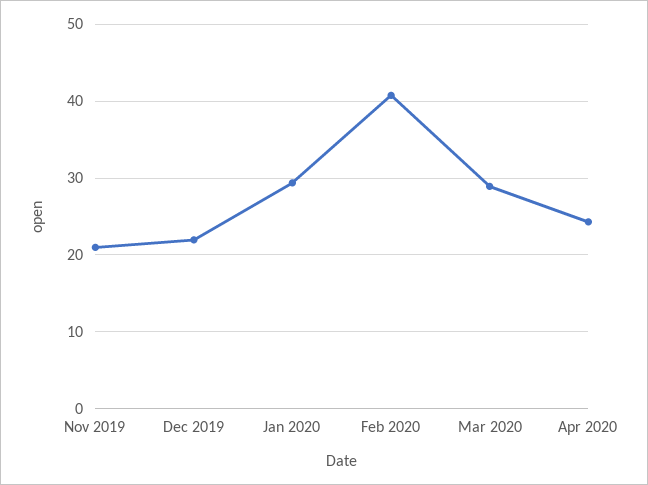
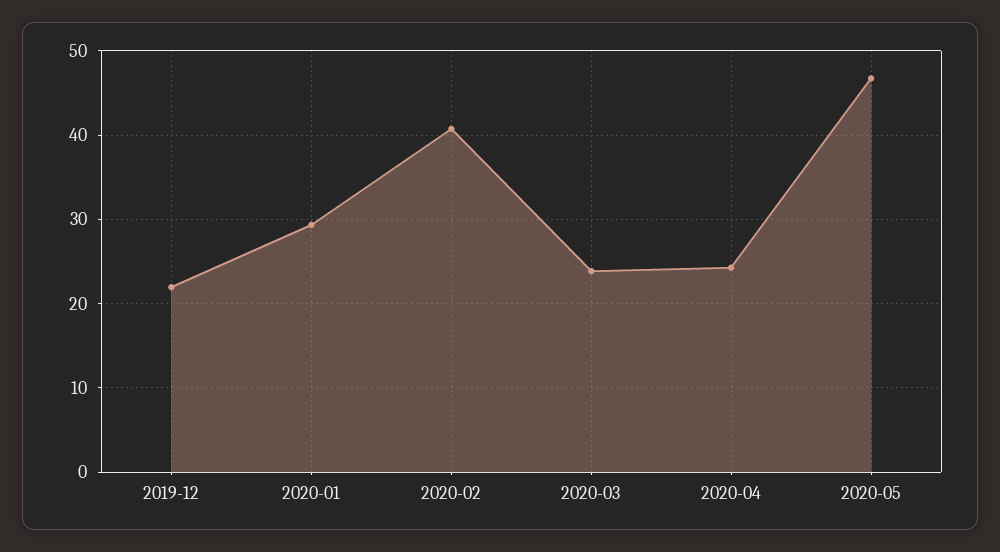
Nov 2019: 21 -> none
Mar 2020: 29 -> 24
2020-05: none -> 47

